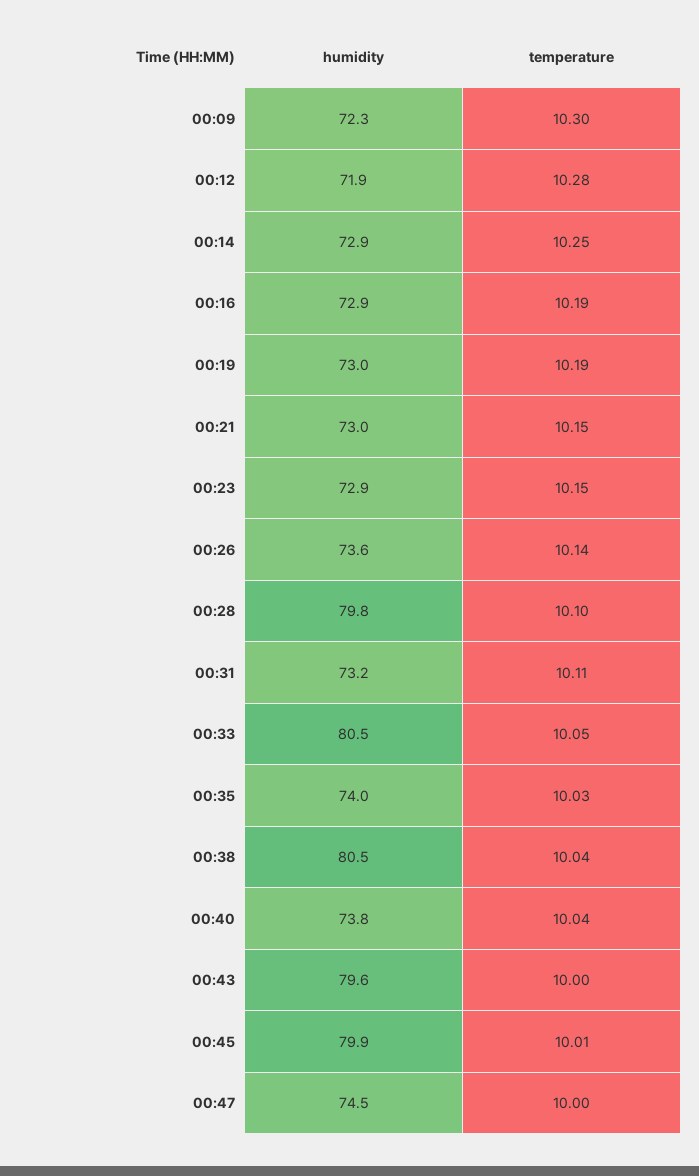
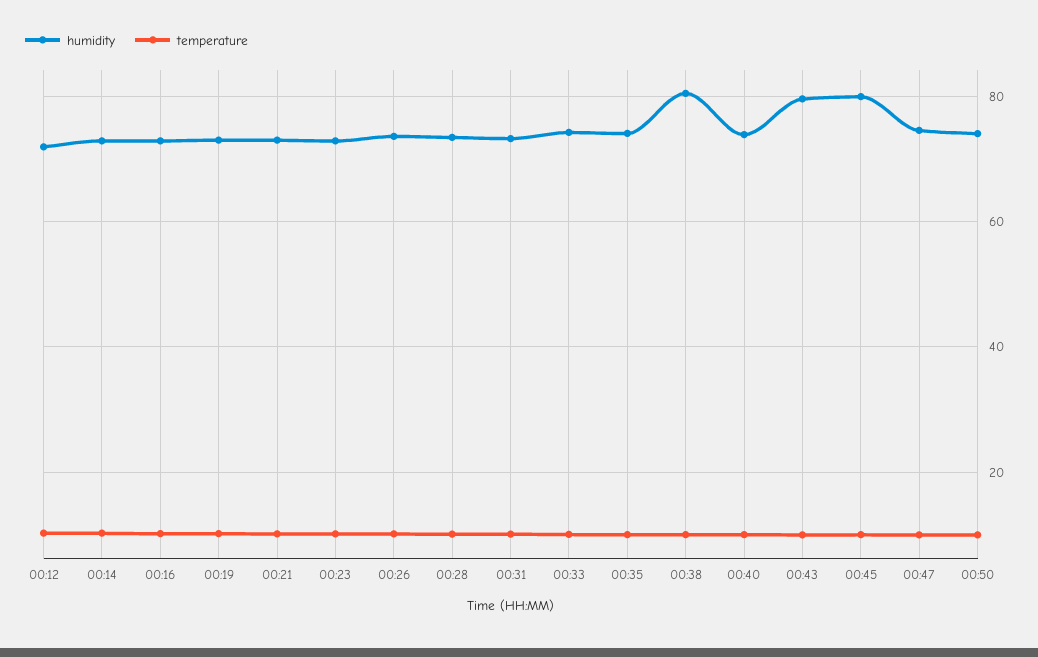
humidity, 00:09: 72.3 -> none
temperature, 00:09: 10.3 -> none
humidity, 00:28: 79.8 -> 74
humidity, 00:33: 80.5 -> 74
humidity, 00:50: none -> 74
temperature, 00:50: none -> 10

